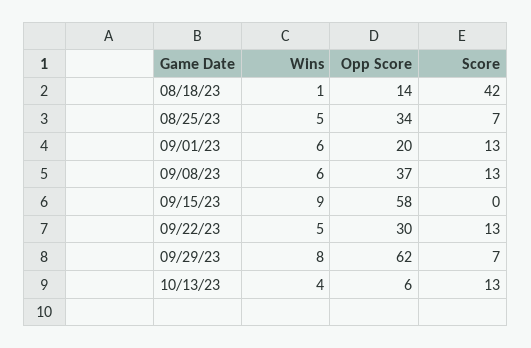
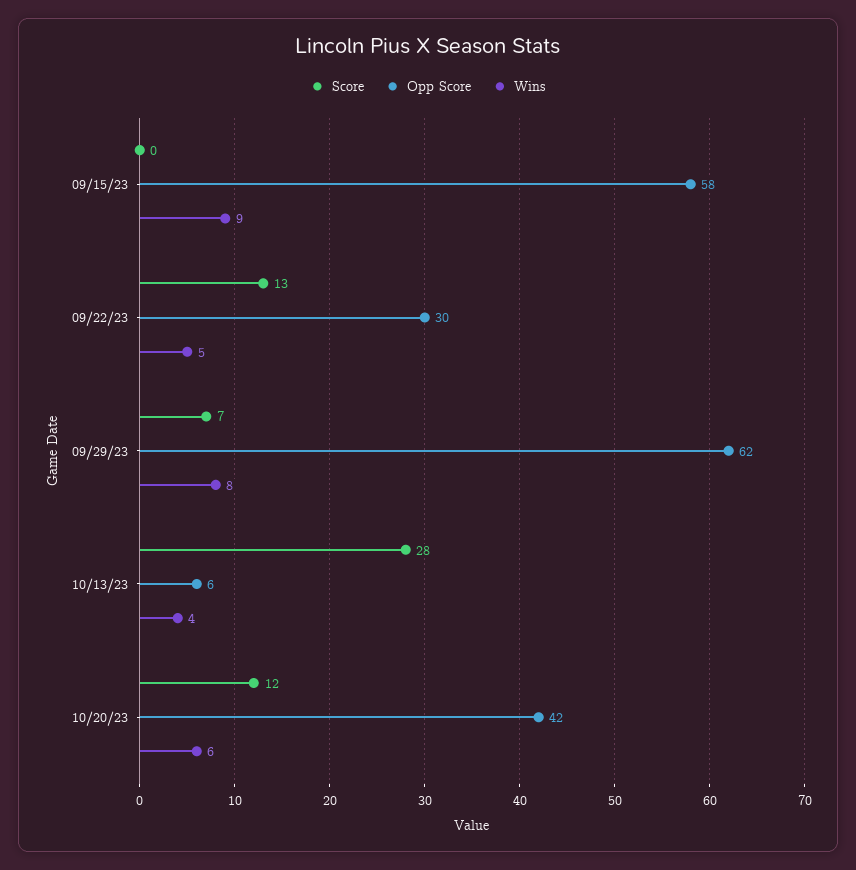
Wins, 08/18/23: 1 -> none
Opp Score, 08/18/23: 14 -> none
Score, 08/18/23: 42 -> none
Wins, 08/25/23: 5 -> none
Opp Score, 08/25/23: 34 -> none
Score, 08/25/23: 7 -> none
Wins, 09/01/23: 6 -> none
Opp Score, 09/01/23: 20 -> none
Score, 09/01/23: 13 -> none
Wins, 09/08/23: 6 -> none
Opp Score, 09/08/23: 37 -> none
Score, 09/08/23: 13 -> none
Score, 10/13/23: 13 -> 28
Score, 10/20/23: none -> 12
Opp Score, 10/20/23: none -> 42
Wins, 10/20/23: none -> 6

